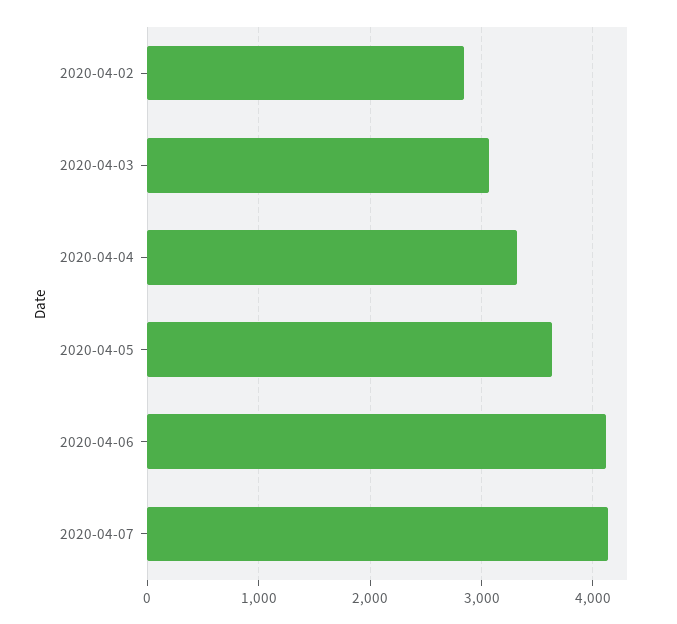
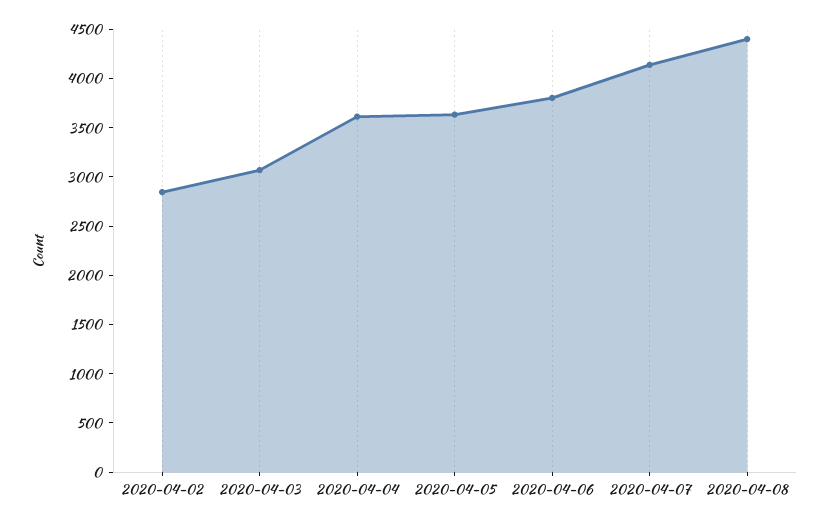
2020-04-04: 3300 -> 3600
2020-04-06: 4100 -> 3800
2020-04-08: none -> 4400

